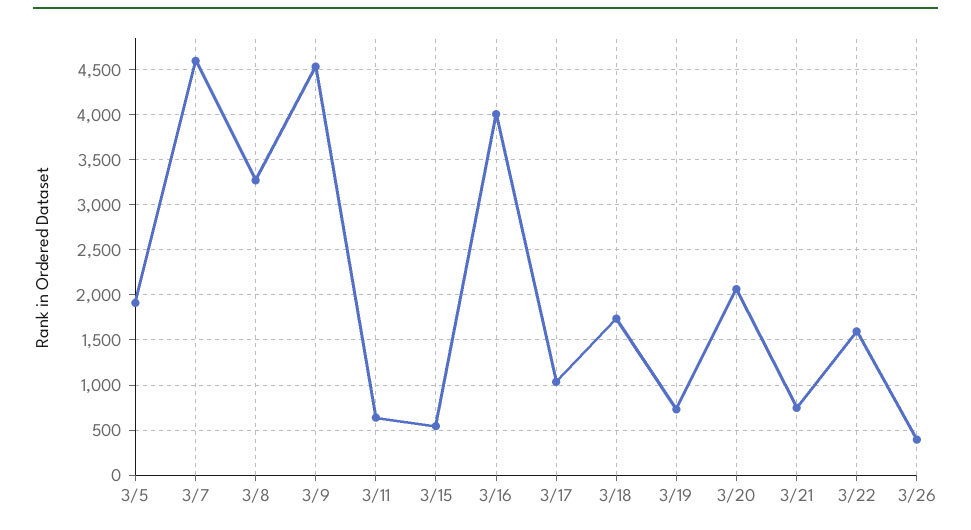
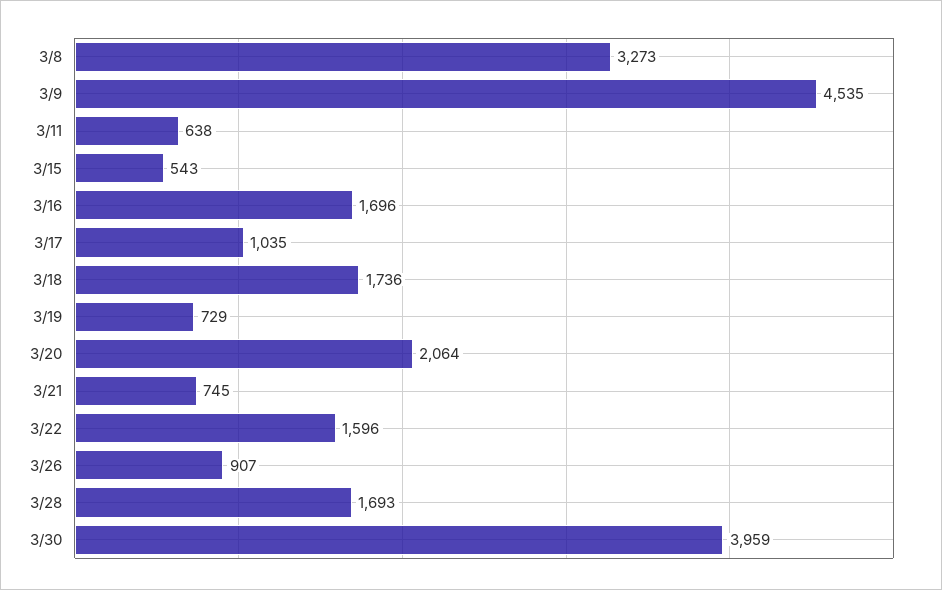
3/5: 1900 -> none
3/7: 4600 -> none
3/16: 4000 -> 1696
3/26: 400 -> 907
3/28: none -> 1693
3/30: none -> 3959

